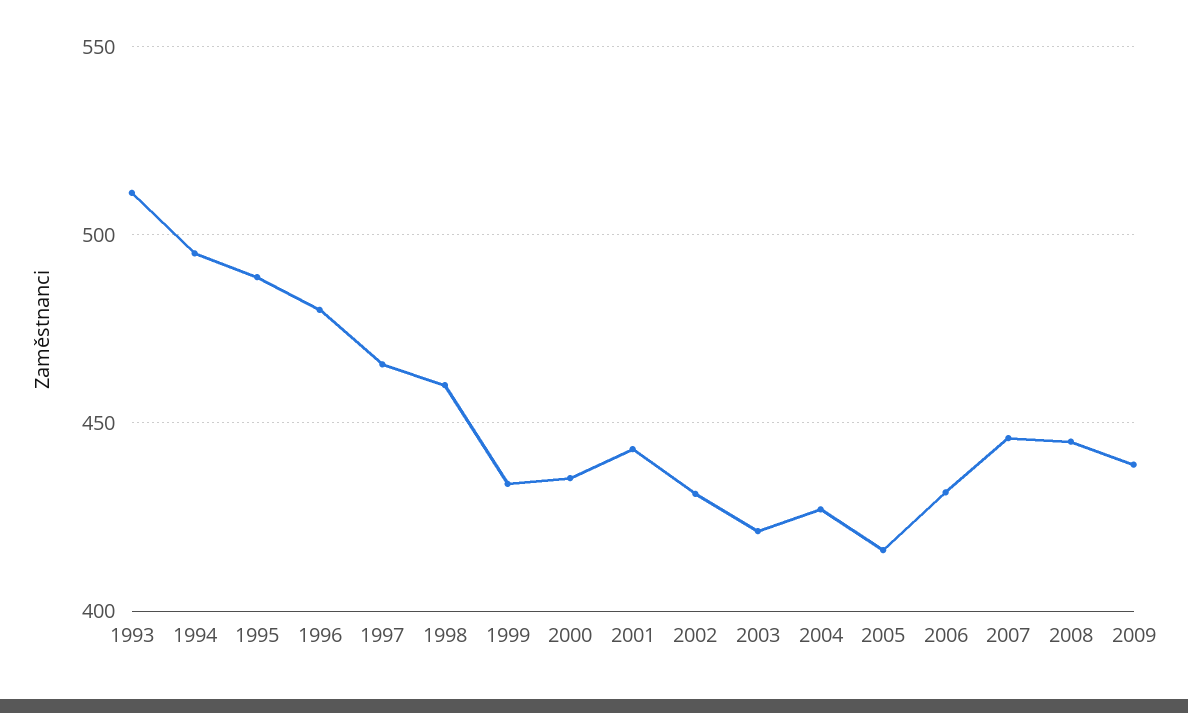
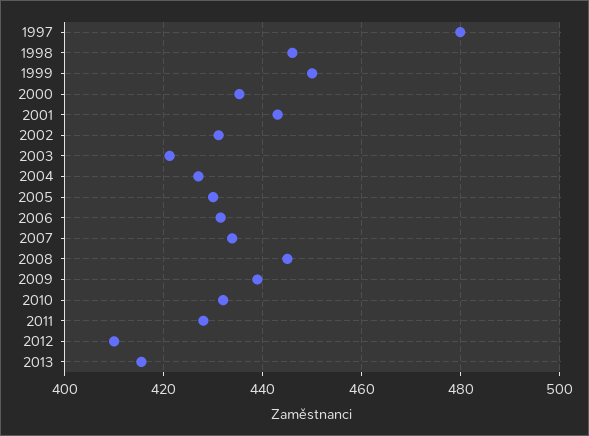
1993: 510 -> none
1994: 495 -> none
1995: 490 -> none
1996: 480 -> none
1997: 465 -> 480
1998: 460 -> 446
1999: 435 -> 450
2005: 415 -> 430
2007: 445 -> 434
2010: none -> 432
2011: none -> 428
2012: none -> 410
2013: none -> 416

